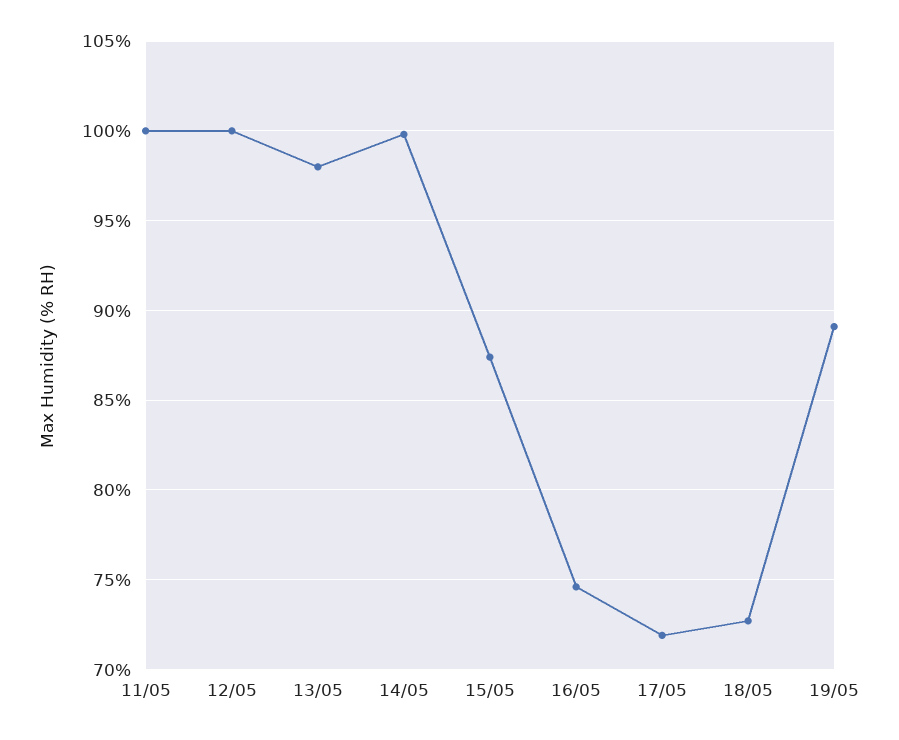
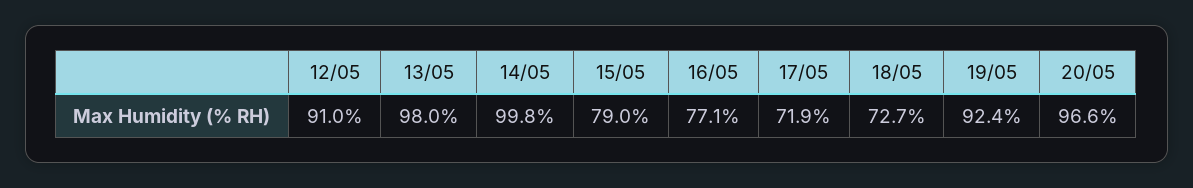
11/05: 100 -> none
12/05: 100 -> 91
15/05: 87.5 -> 79
16/05: 74.5 -> 77.1
19/05: 89 -> 92.4
20/05: none -> 96.6

